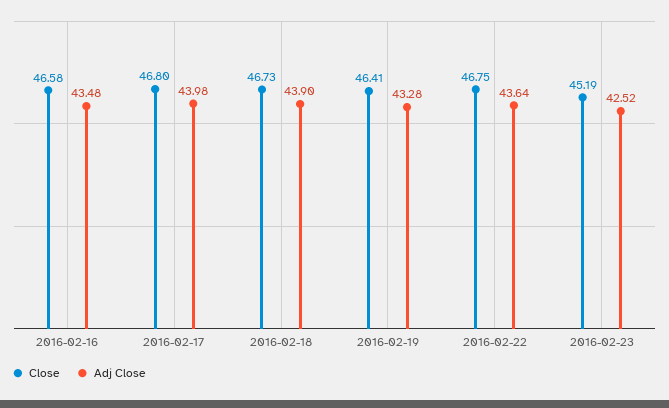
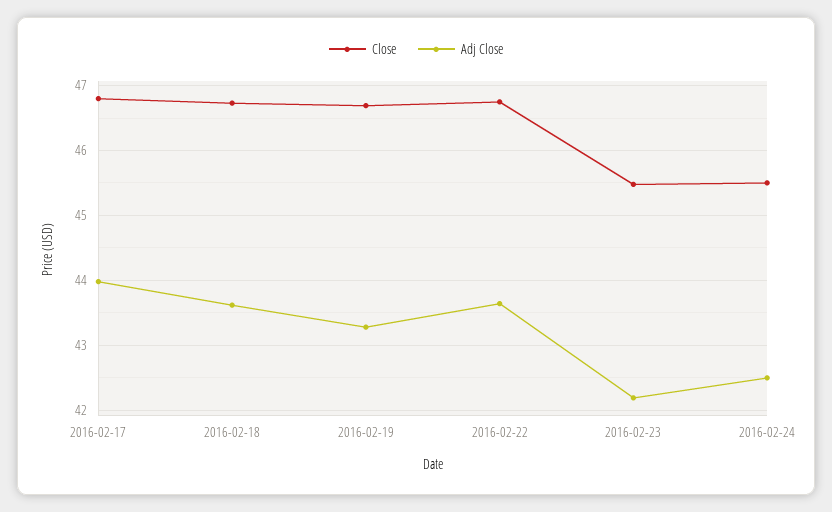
Close, 2016-02-16: 46.58 -> none
Adj Close, 2016-02-16: 43.48 -> none
Adj Close, 2016-02-18: 43.9 -> 43.6
Close, 2016-02-19: 46.41 -> 46.7
Close, 2016-02-23: 45.19 -> 45.5
Adj Close, 2016-02-23: 42.52 -> 42.2
Close, 2016-02-24: none -> 45.5
Adj Close, 2016-02-24: none -> 42.5

